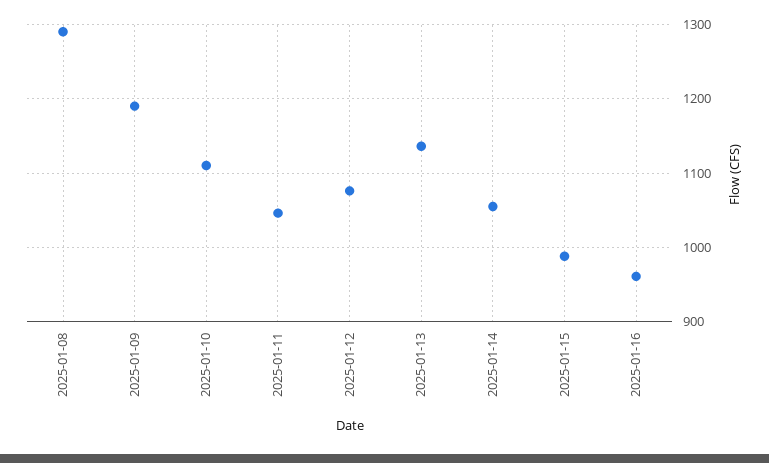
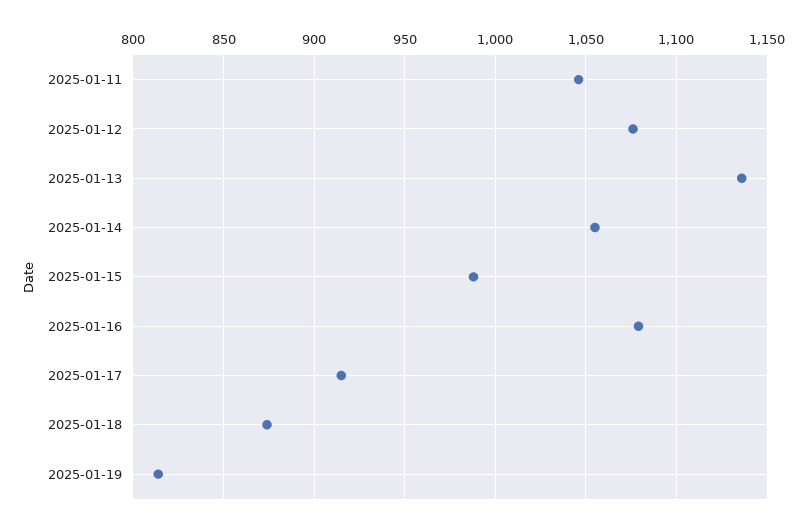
2025-01-08: 1290 -> none
2025-01-09: 1190 -> none
2025-01-10: 1110 -> none
2025-01-16: 960 -> 1080
2025-01-17: none -> 915
2025-01-18: none -> 875
2025-01-19: none -> 815

